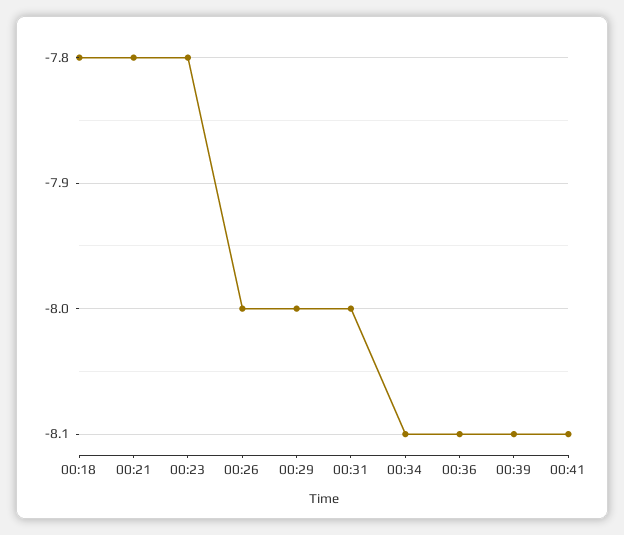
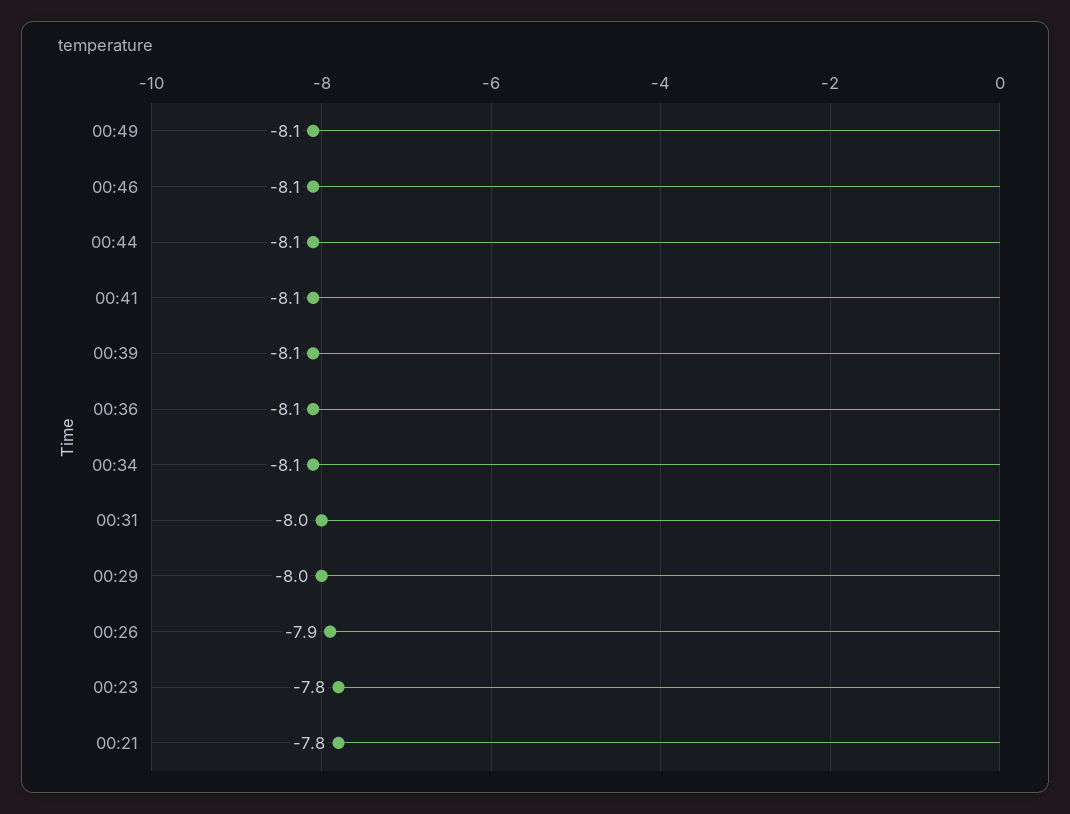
00:18: -7.8 -> none
00:26: -8 -> -7.9
00:49: none -> -8.1
00:46: none -> -8.1
00:44: none -> -8.1

